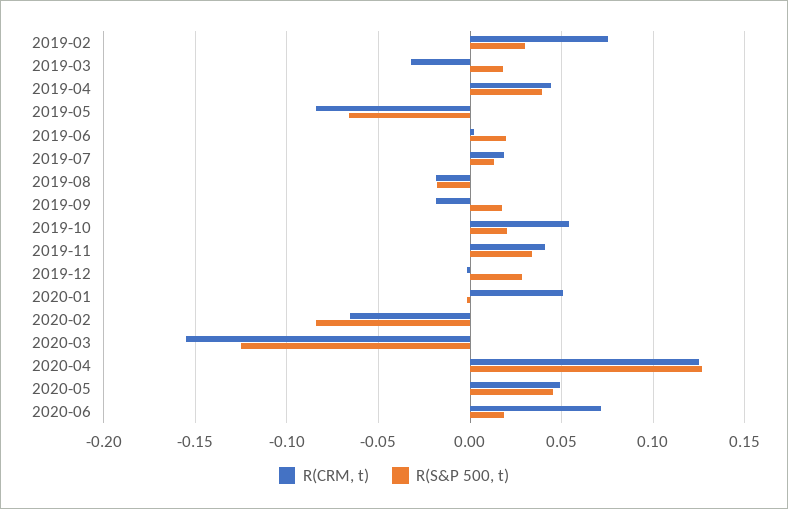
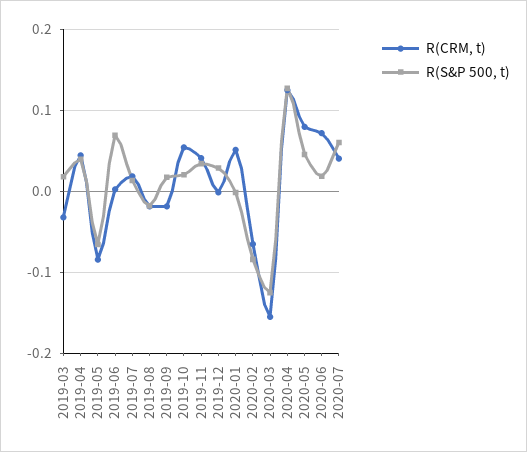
R(CRM, t), 2019-02: 0.075 -> none
R(S&P 500, t), 2019-02: 0.03 -> none
R(S&P 500, t), 2019-06: 0.02 -> 0.07
R(CRM, t), 2020-05: 0.05 -> 0.08
R(CRM, t), 2020-07: none -> 0.04
R(S&P 500, t), 2020-07: none -> 0.06

